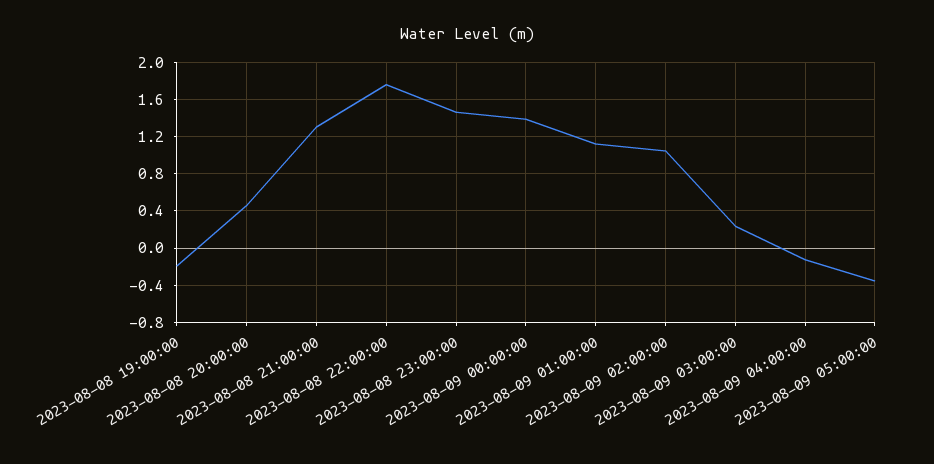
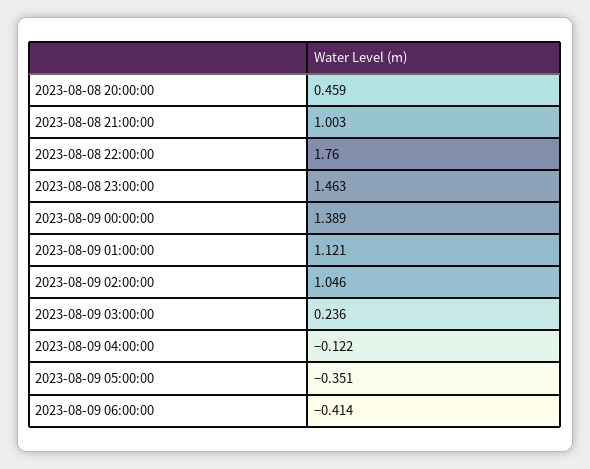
2023-08-08 19:00:00: -0.2 -> none
2023-08-08 21:00:00: 1.3 -> 1.003
2023-08-09 06:00:00: none -> -0.414

